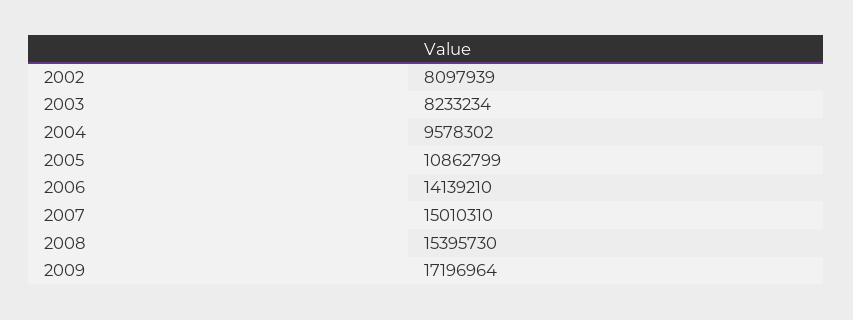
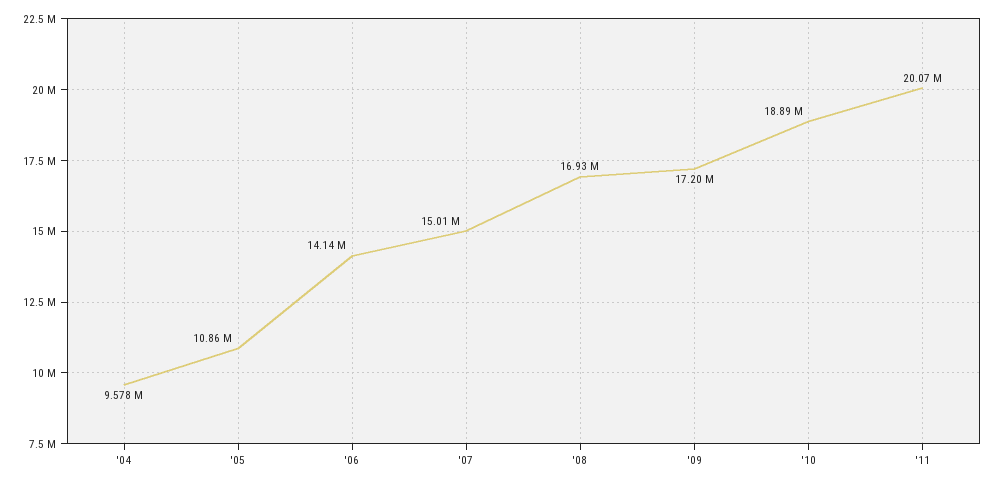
2002: 8097939 -> none
2003: 8233234 -> none
2008: 15395730 -> 16930000
'10: none -> 18890000
'11: none -> 20070000

